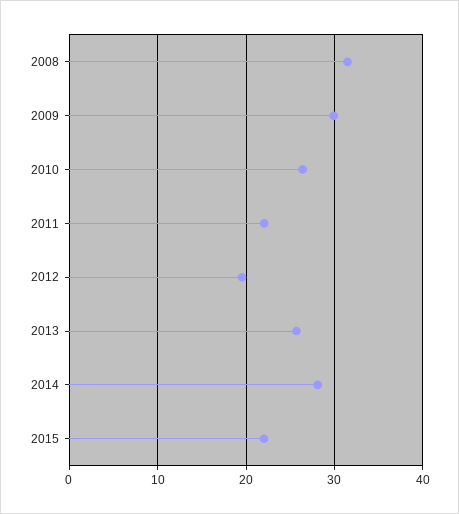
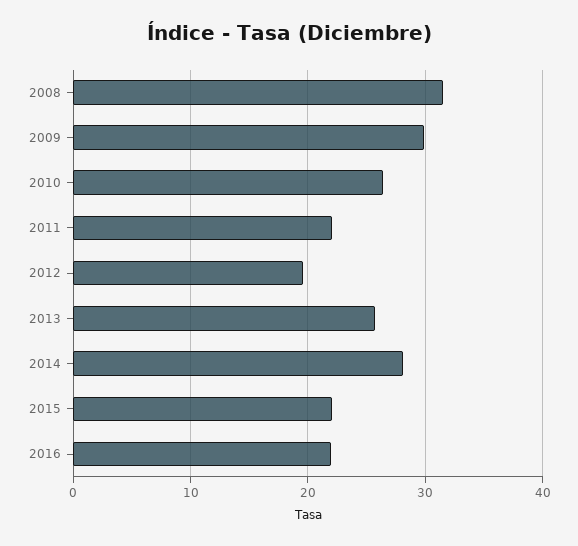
2016: none -> 22

